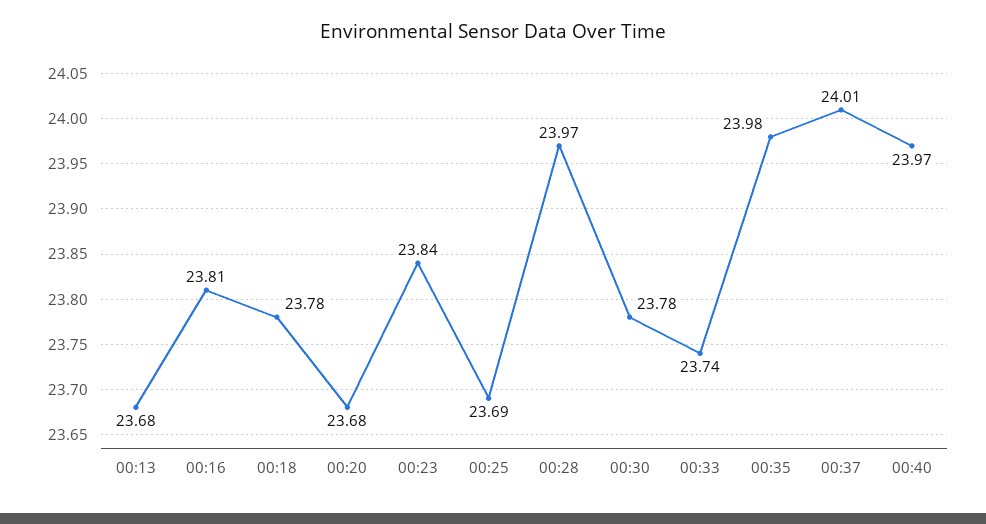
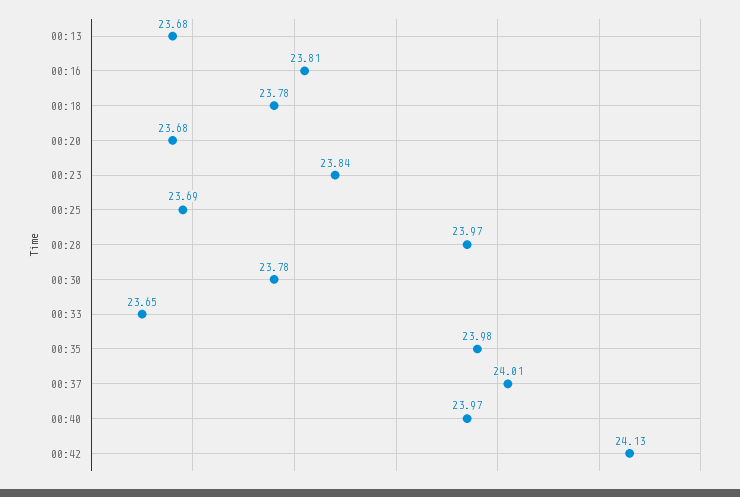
00:33: 23.74 -> 23.65
00:42: none -> 24.13

